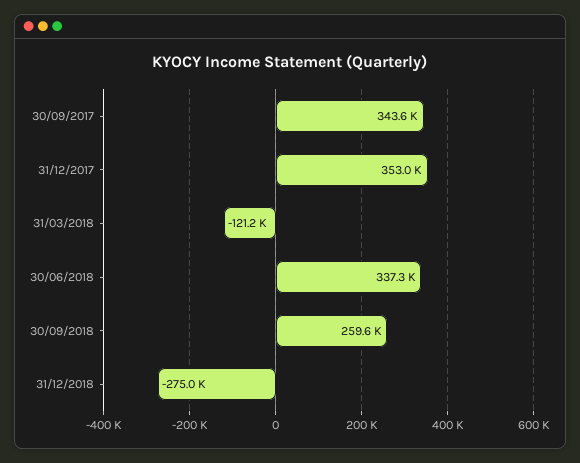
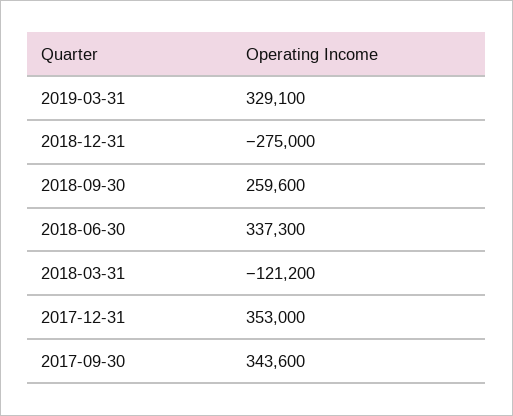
2019-03-31: none -> 329100

